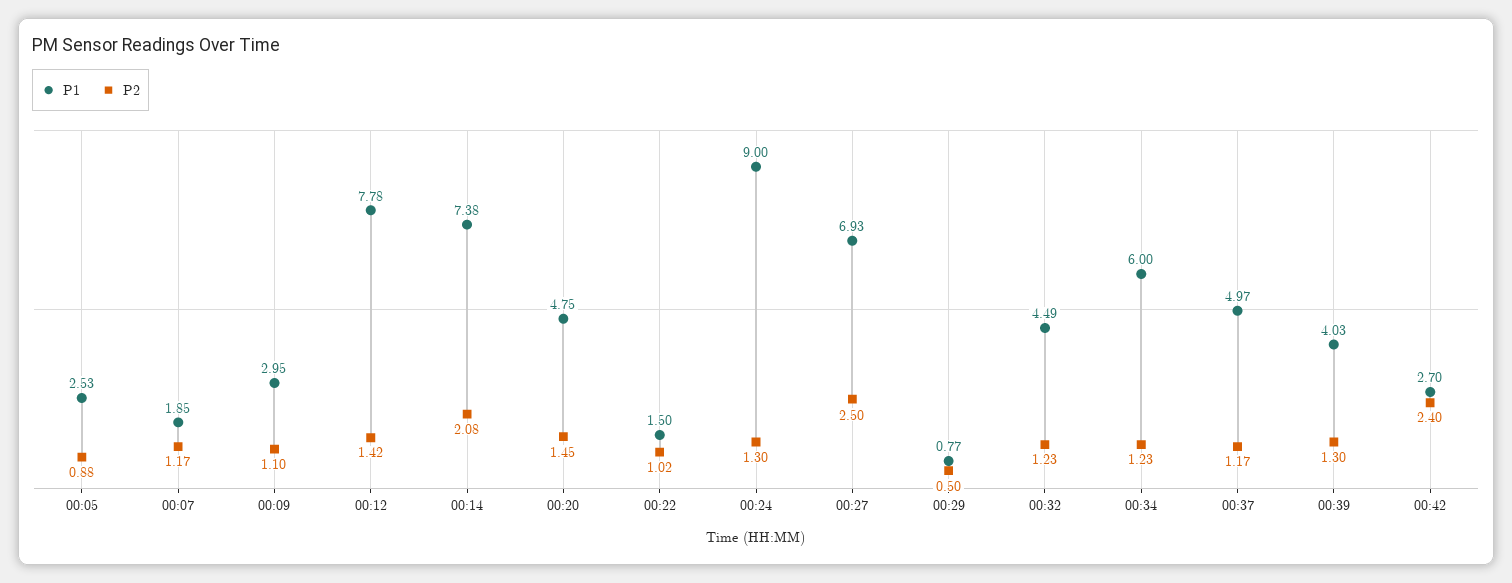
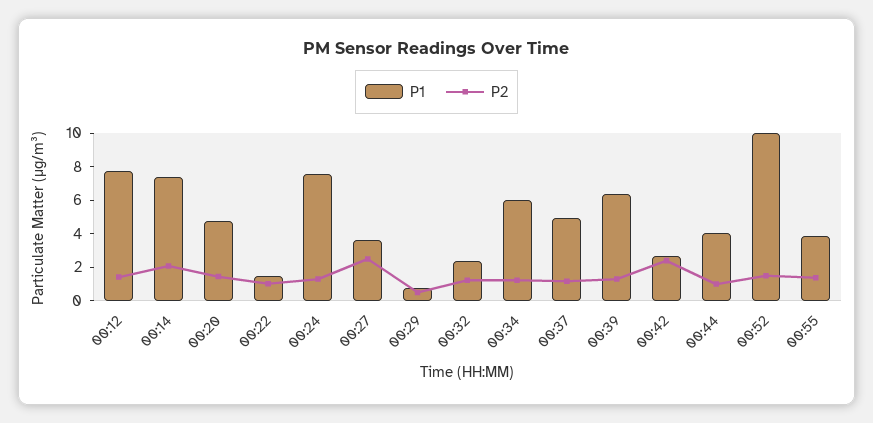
P1, 00:05: 2.53 -> none
P2, 00:05: 0.88 -> none
P1, 00:07: 1.85 -> none
P2, 00:07: 1.17 -> none
P1, 00:09: 2.95 -> none
P2, 00:09: 1.1 -> none
P1, 00:24: 9 -> 7.5
P1, 00:27: 6.93 -> 3.5
P1, 00:32: 4.49 -> 2.5
P1, 00:39: 4.03 -> 6.5
P1, 00:44: none -> 4
P2, 00:44: none -> 1
P1, 00:52: none -> 10
P2, 00:52: none -> 1.5
P1, 00:55: none -> 4
P2, 00:55: none -> 1.5

